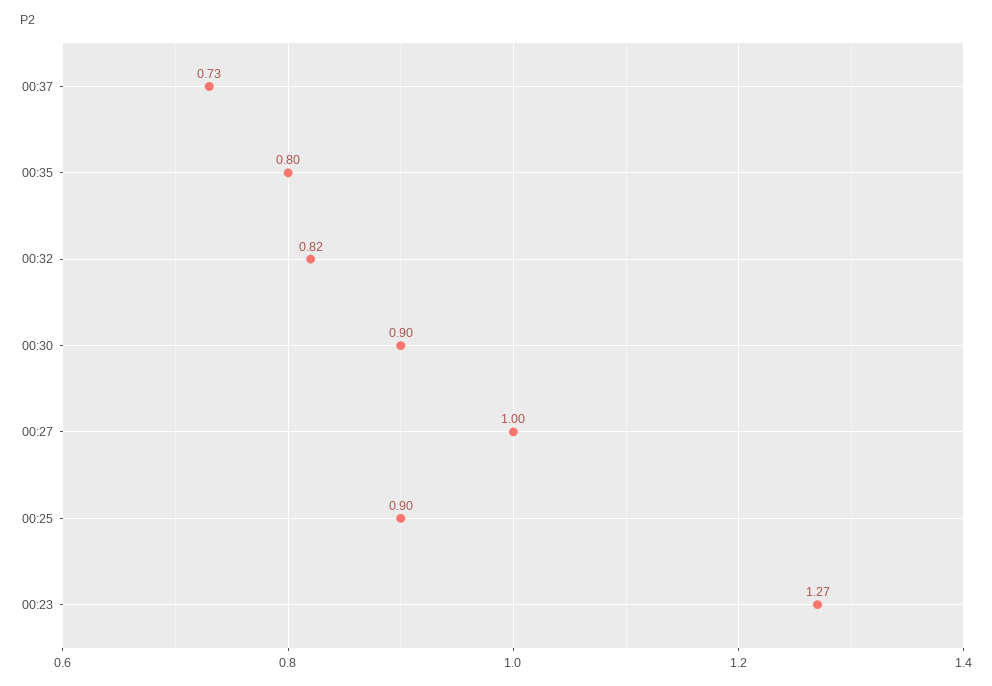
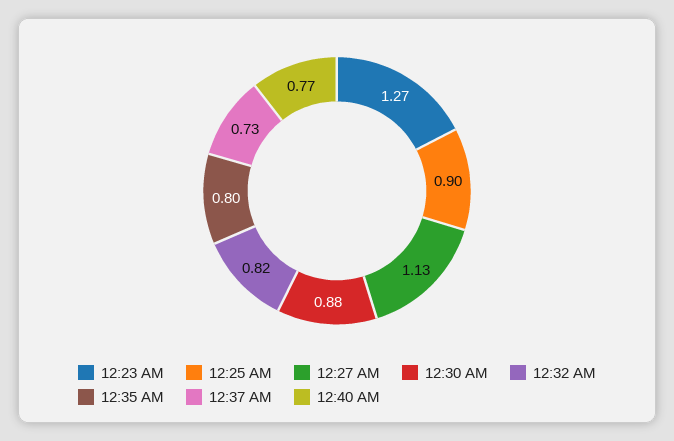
00:30: 0.9 -> 0.88
00:27: 1 -> 1.13
12:40 AM: none -> 0.77

